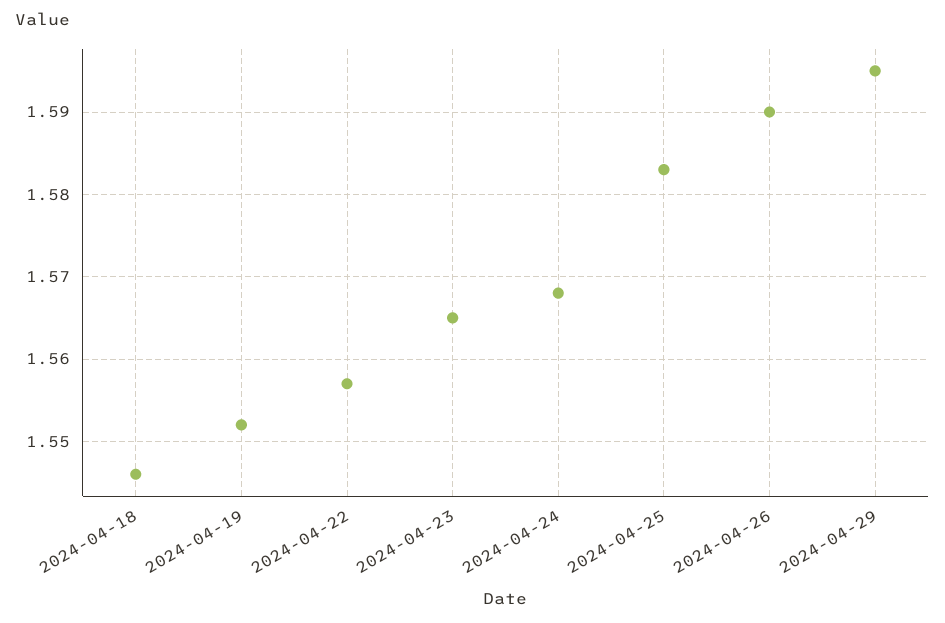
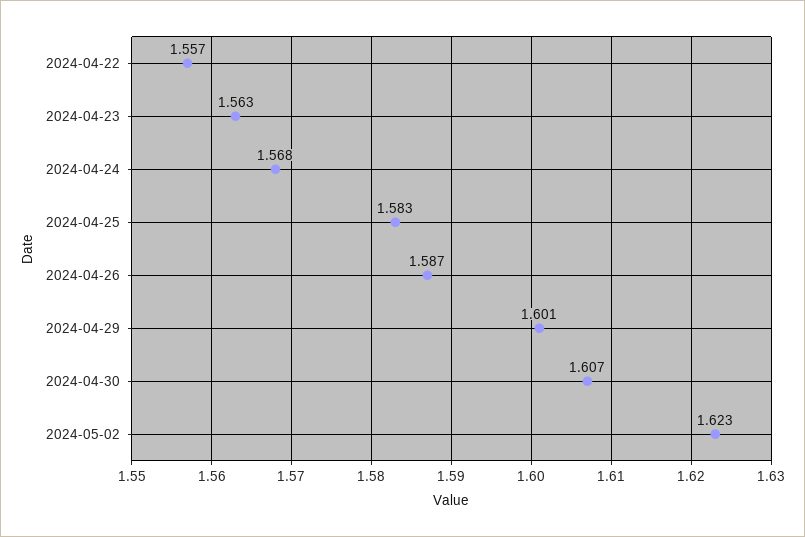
2024-04-18: 1.546 -> none
2024-04-19: 1.552 -> none
2024-04-23: 1.565 -> 1.563
2024-04-26: 1.59 -> 1.587
2024-04-29: 1.595 -> 1.601
2024-04-30: none -> 1.607
2024-05-02: none -> 1.623

